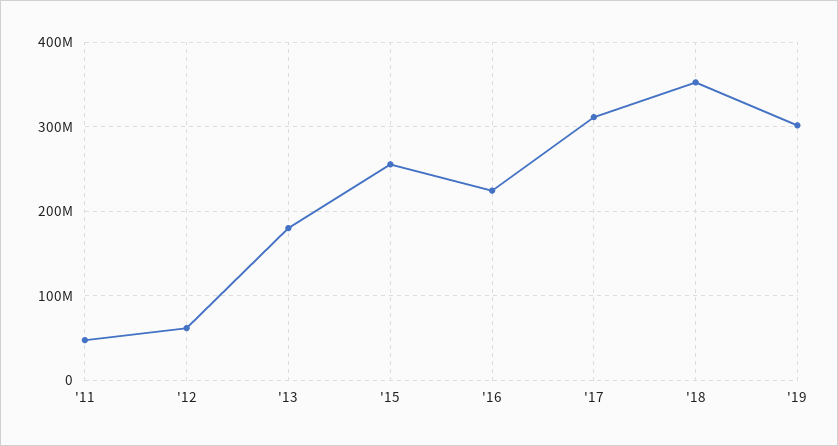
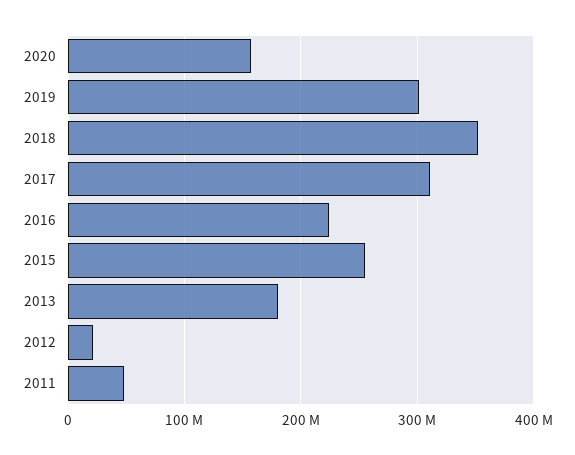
'12: 60000000 -> 20000000
2020: none -> 160000000

